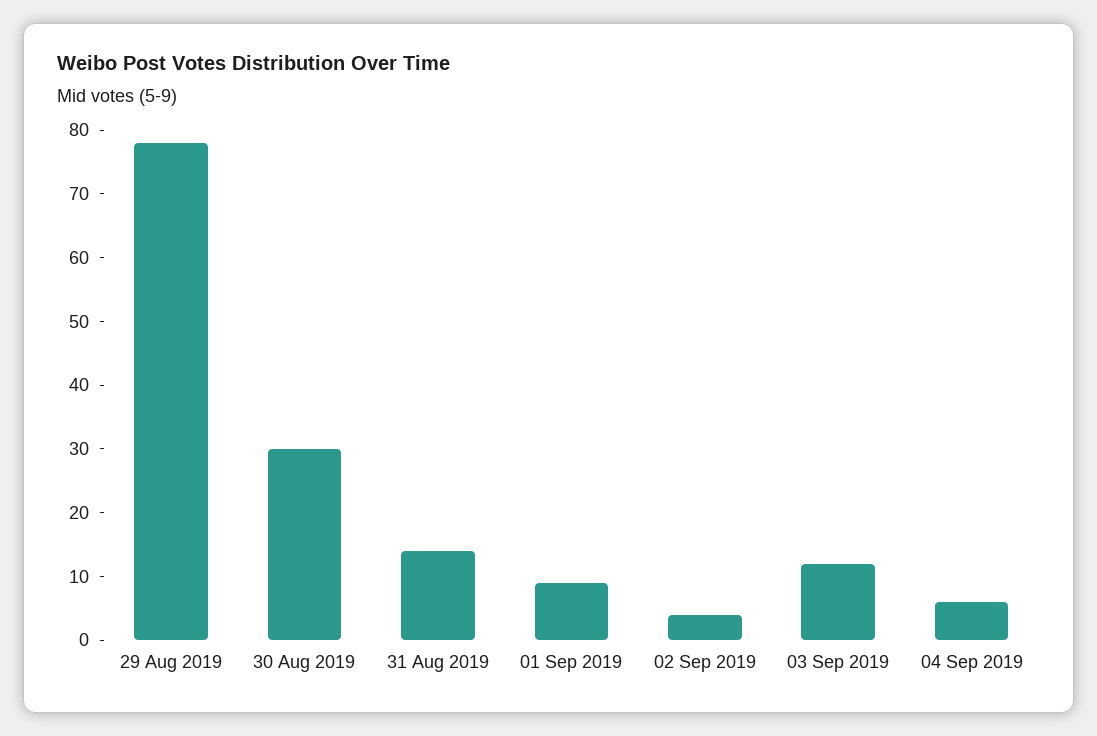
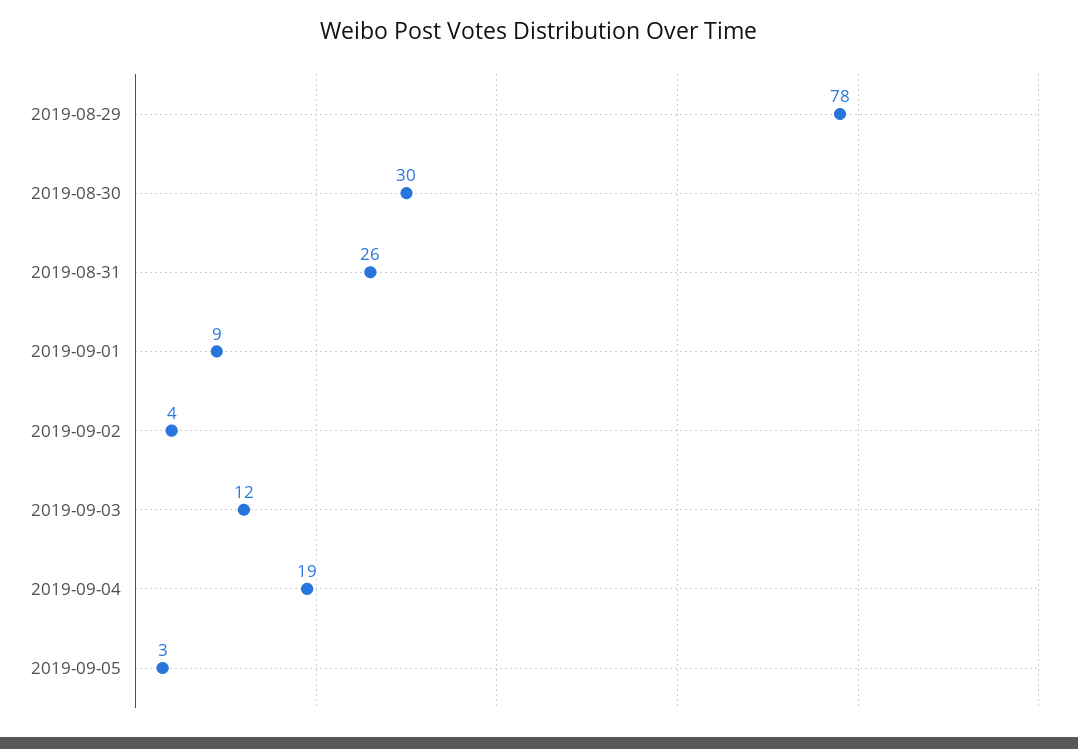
31 Aug 2019: 15 -> 26
04 Sep 2019: 5 -> 19
2019-09-05: none -> 3

